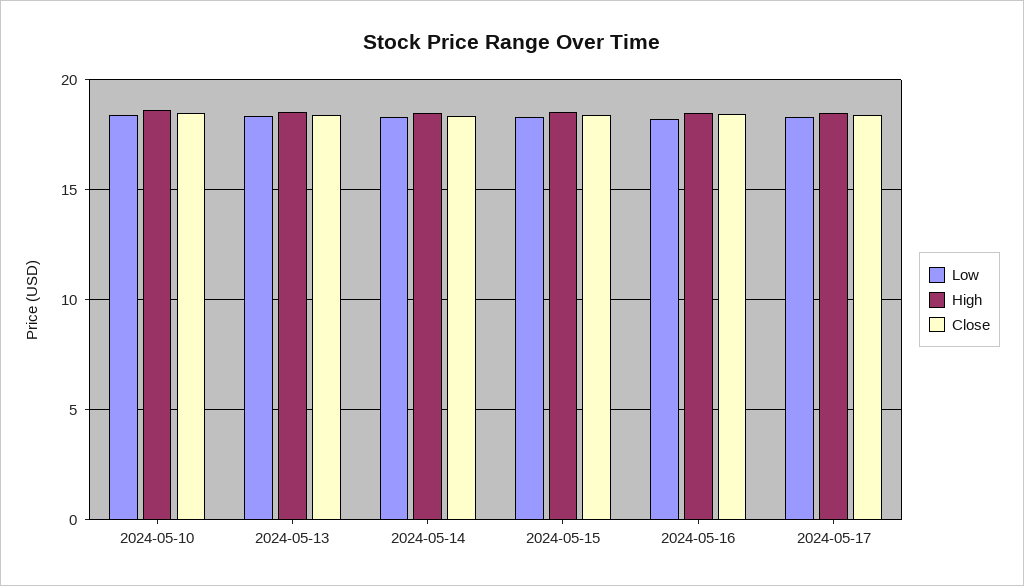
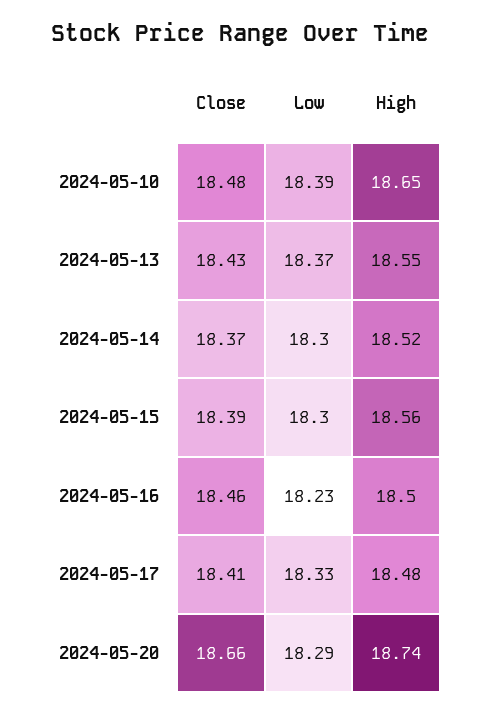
Close, 2024-05-20: none -> 18.66
Low, 2024-05-20: none -> 18.29
High, 2024-05-20: none -> 18.74

